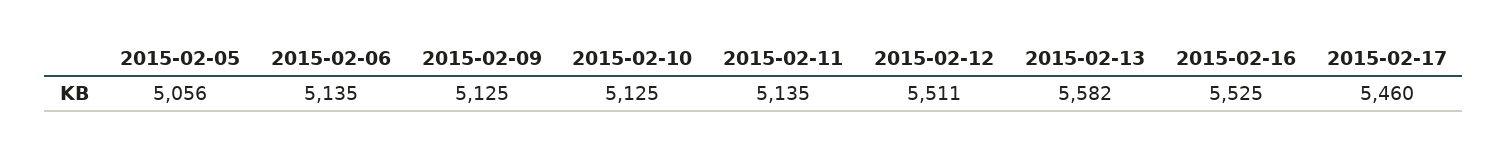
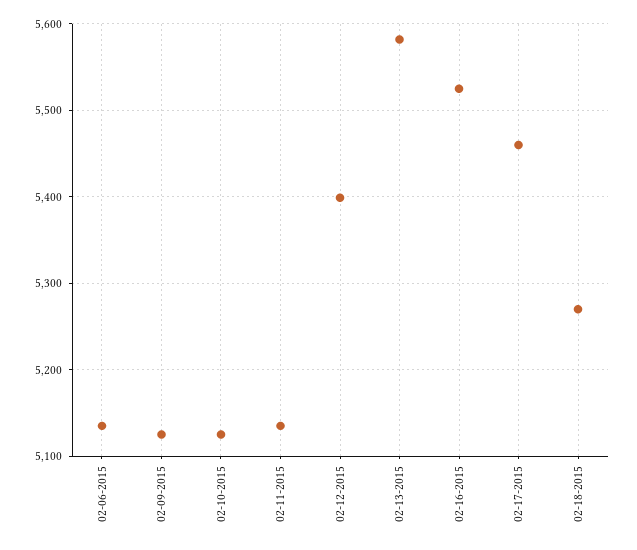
2015-02-05: 5056 -> none
2015-02-12: 5511 -> 5400
02-18-2015: none -> 5270

